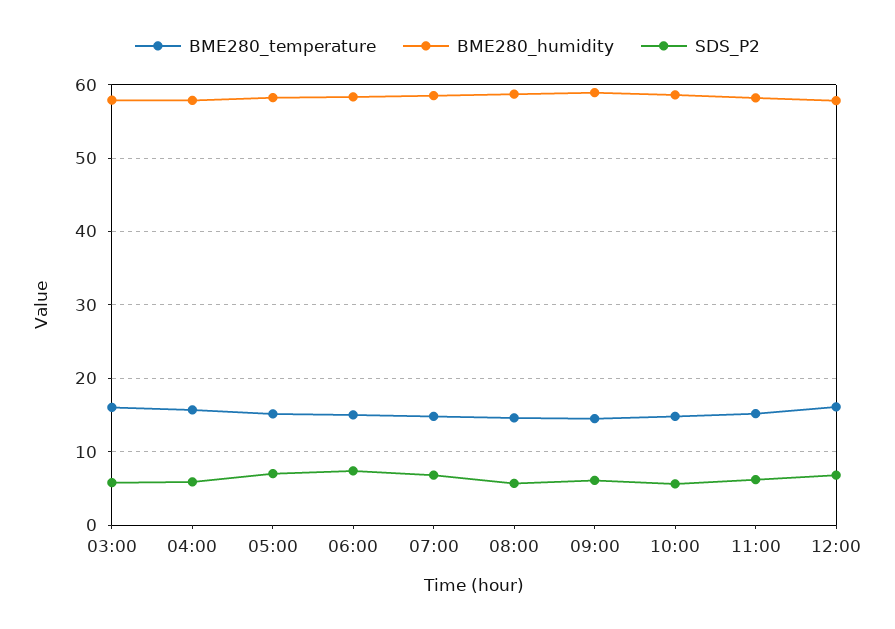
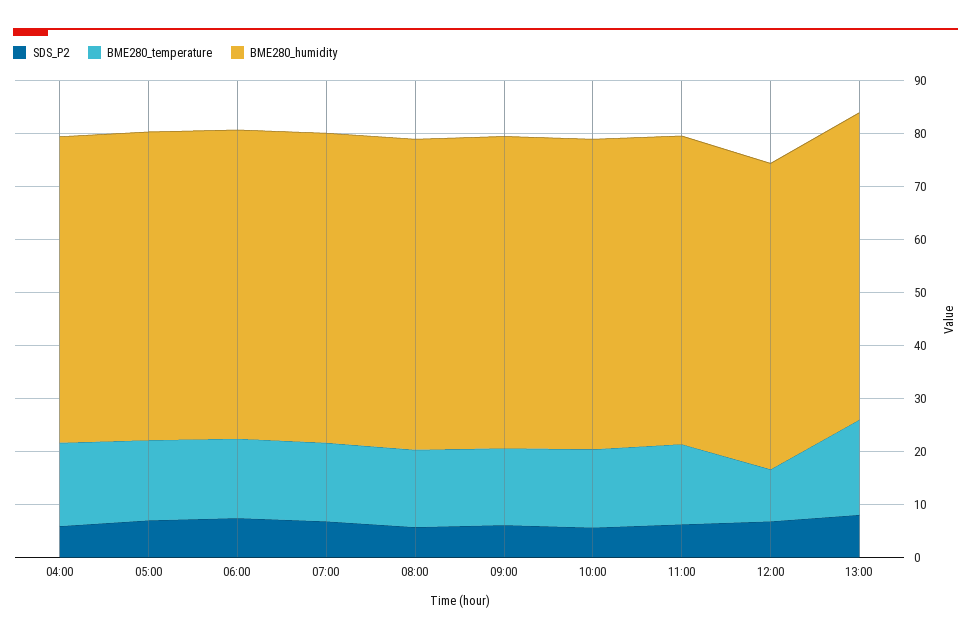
BME280_temperature, 03:00: 16 -> none
BME280_humidity, 03:00: 58 -> none
SDS_P2, 03:00: 6 -> none
BME280_temperature, 12:00: 16 -> 10
SDS_P2, 13:00: none -> 8
BME280_temperature, 13:00: none -> 18
BME280_humidity, 13:00: none -> 58

